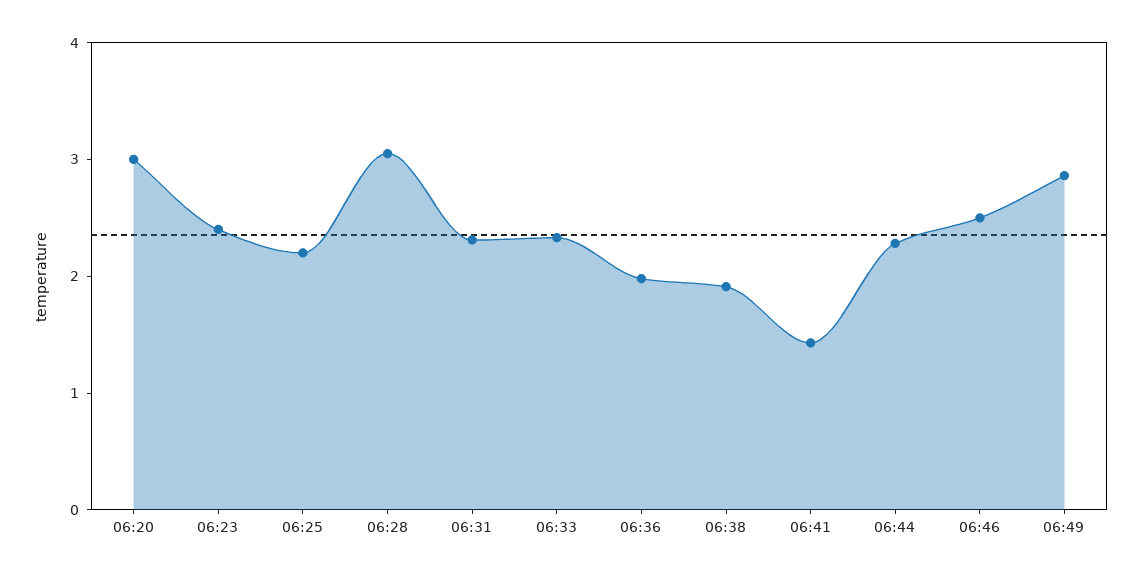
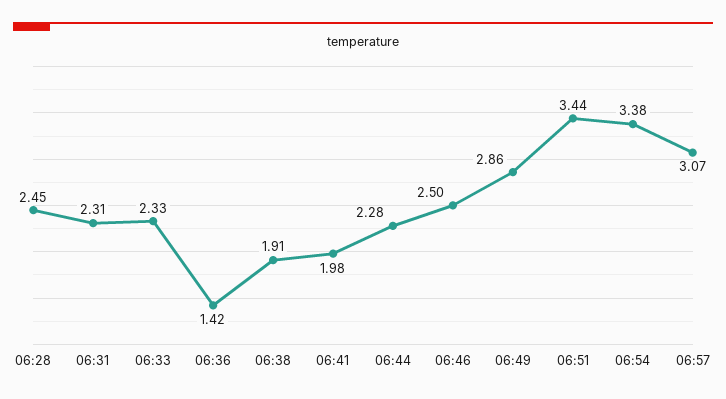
06:20: 3 -> none
06:23: 2.4 -> none
06:25: 2.2 -> none
06:28: 3 -> 2.45
06:36: 2 -> 1.42
06:41: 1.4 -> 1.98
06:51: none -> 3.44
06:54: none -> 3.38
06:57: none -> 3.07

